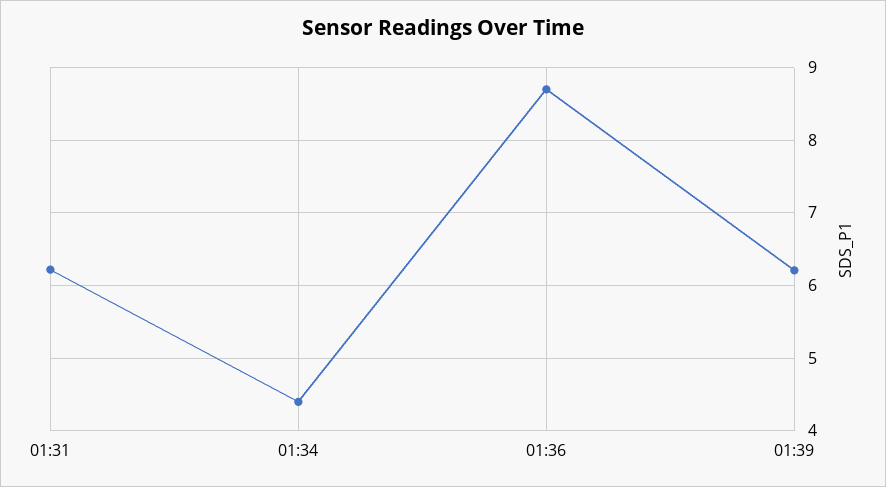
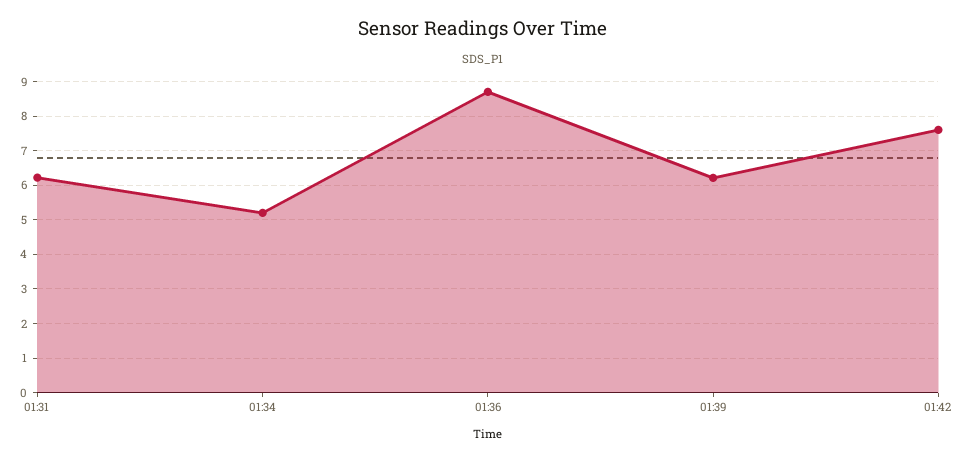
01:34: 4.4 -> 5.2
01:42: none -> 7.6

